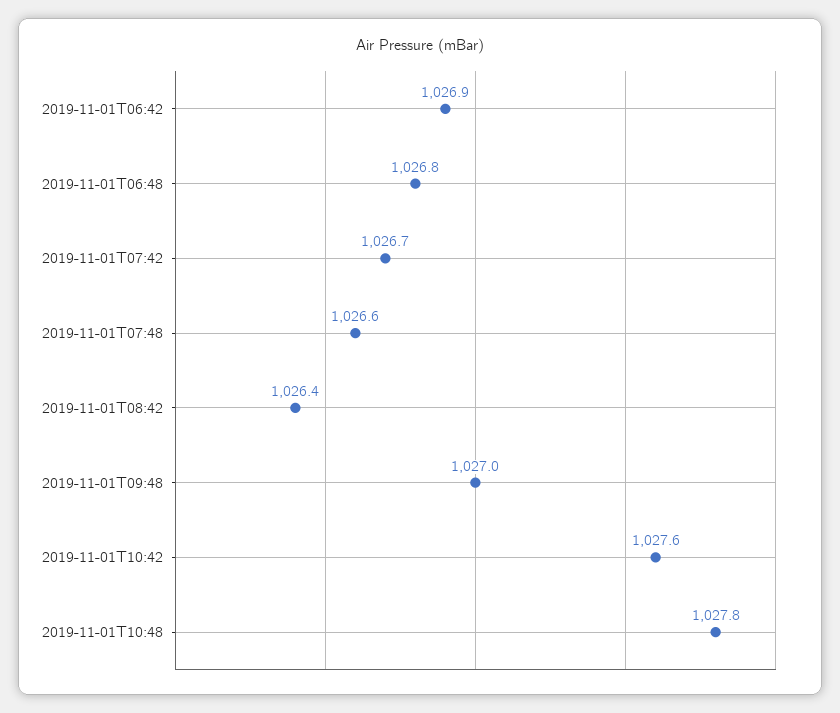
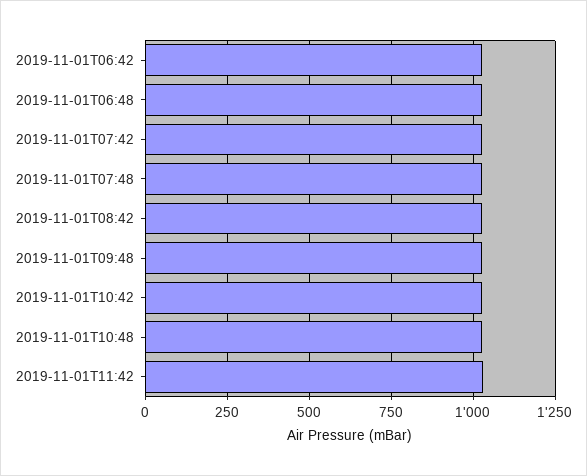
2019-11-01T11:42: none -> 1025

